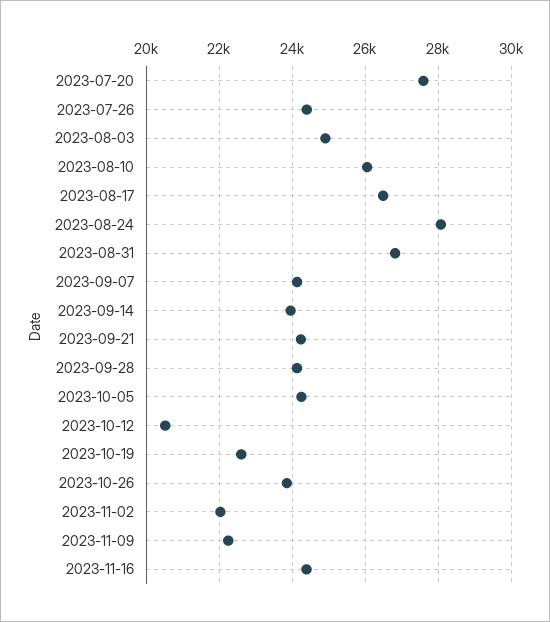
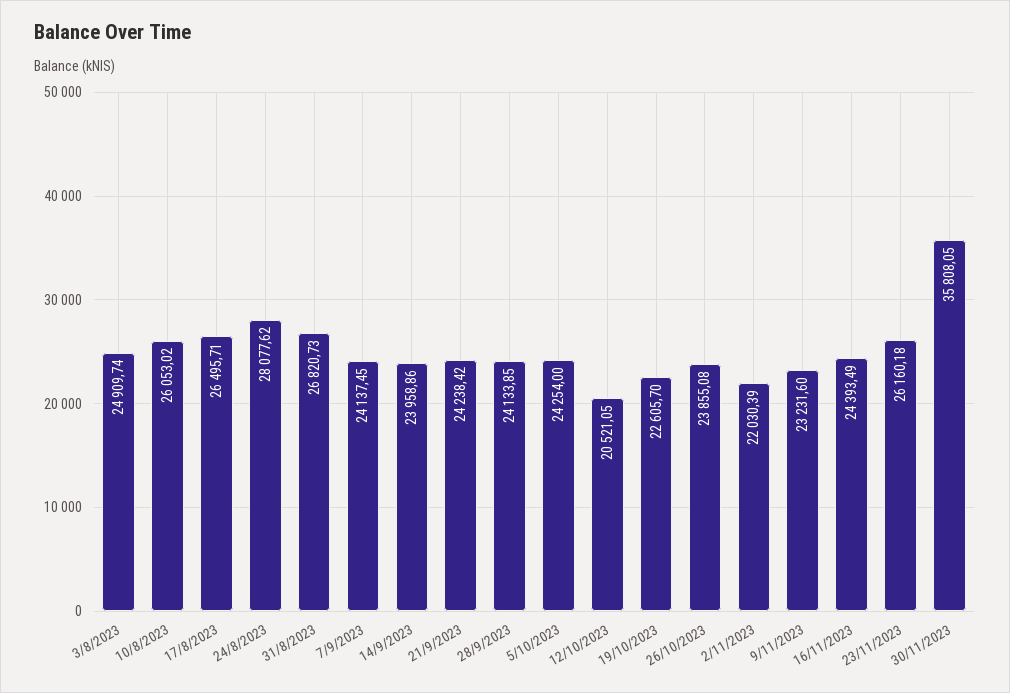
2023-07-20: 27600 -> none
2023-07-26: 24400 -> none
2023-11-09: 22200 -> 23231.6
23/11/2023: none -> 26160.18
30/11/2023: none -> 35808.05

